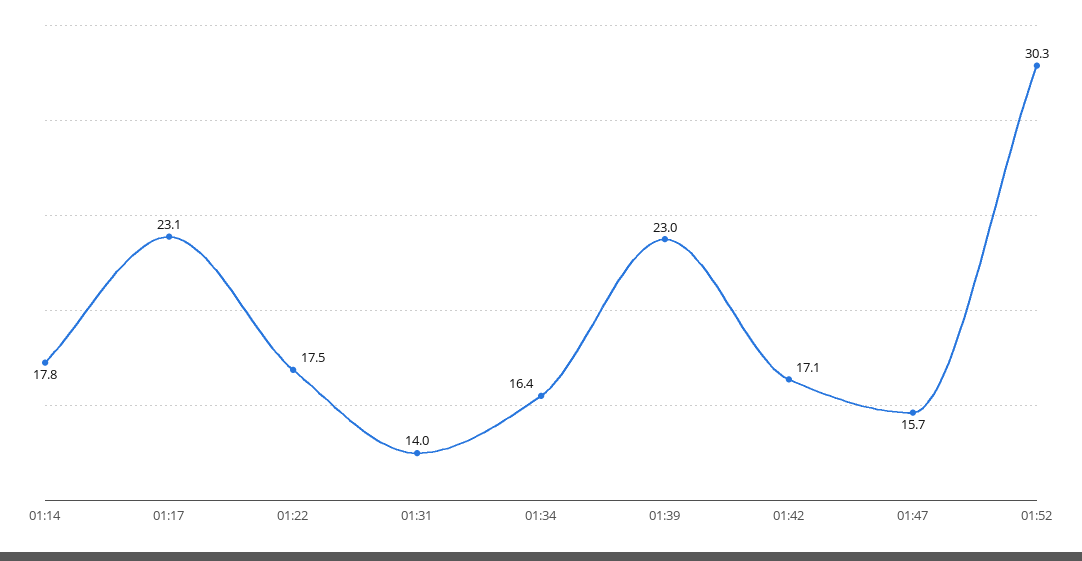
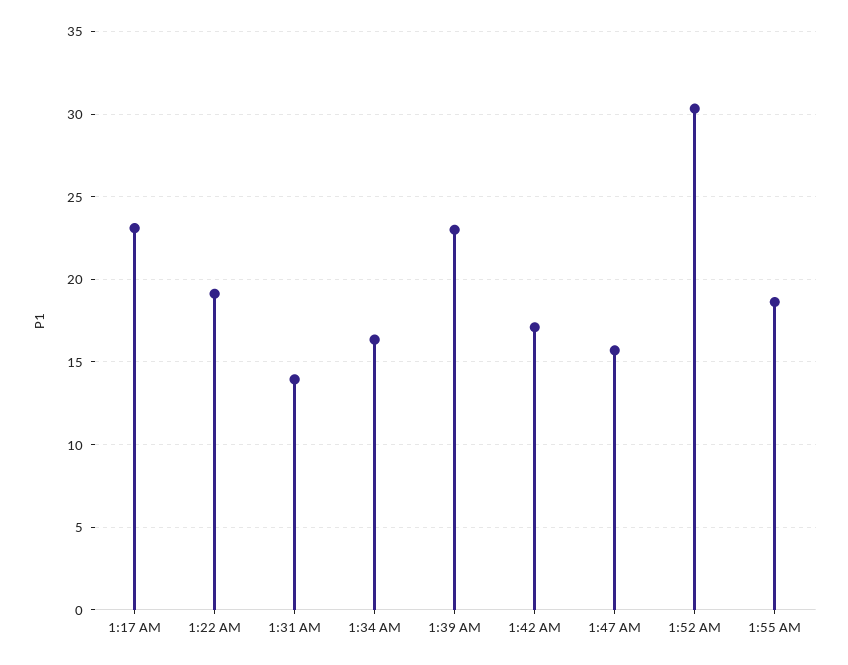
01:14: 17.8 -> none
01:22: 17.5 -> 19
1:55 AM: none -> 18.5

